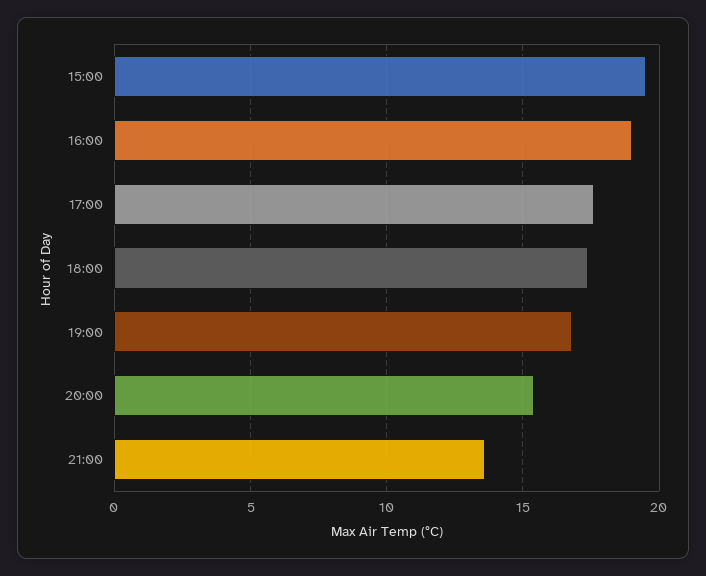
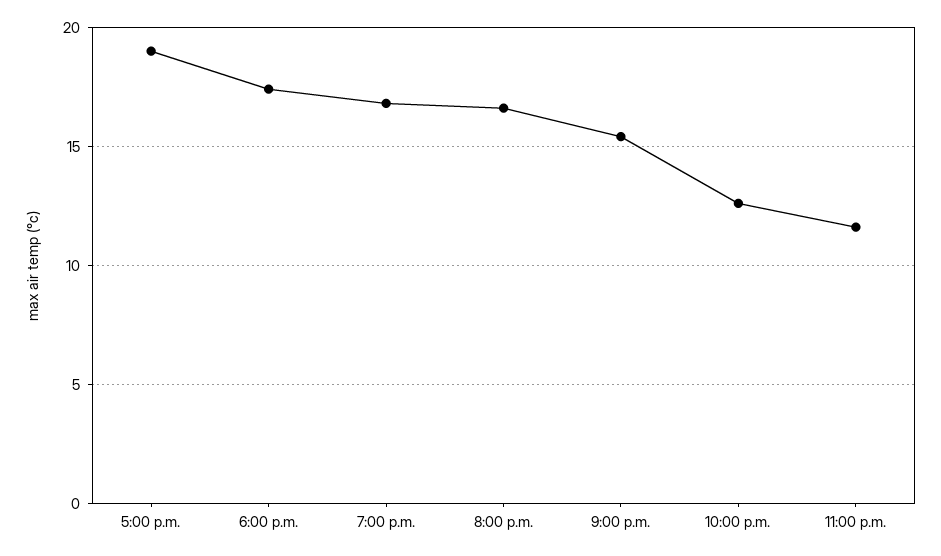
15:00: 19.5 -> none
16:00: 19 -> none
17:00: 17.5 -> 19
20:00: 15.5 -> 16.5
21:00: 13.5 -> 15.5
10:00 p.m.: none -> 12.5
11:00 p.m.: none -> 11.5

